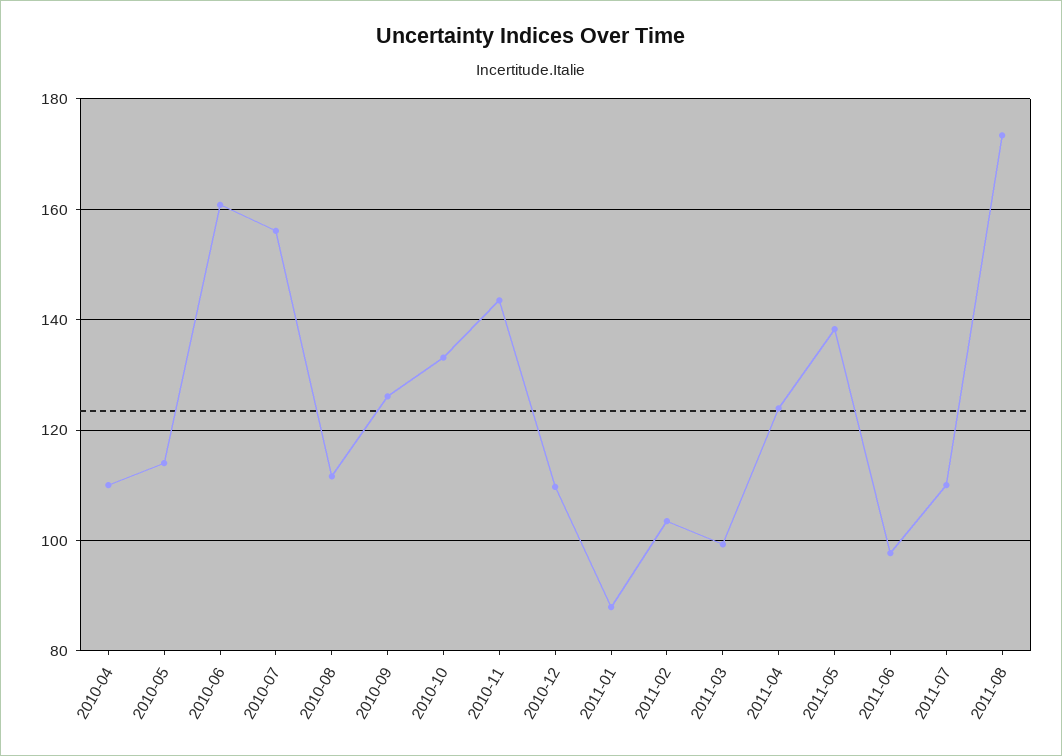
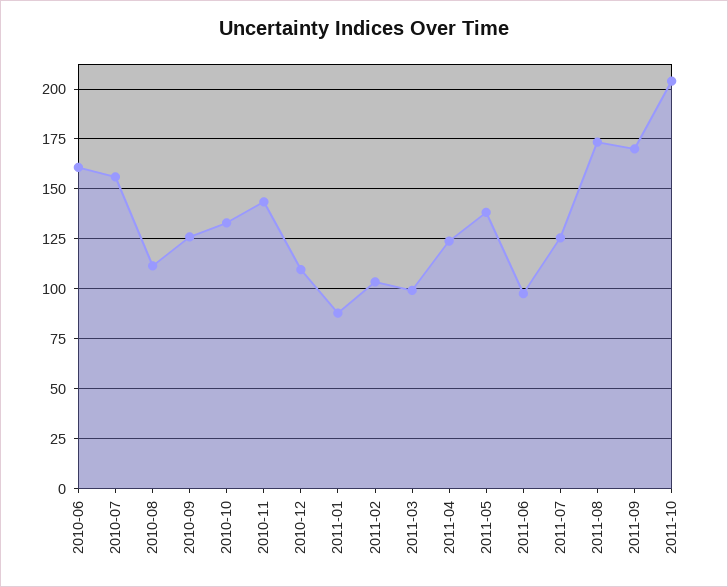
2010-04: 110 -> none
2010-05: 114 -> none
2011-07: 110 -> 125
2011-09: none -> 170
2011-10: none -> 205

